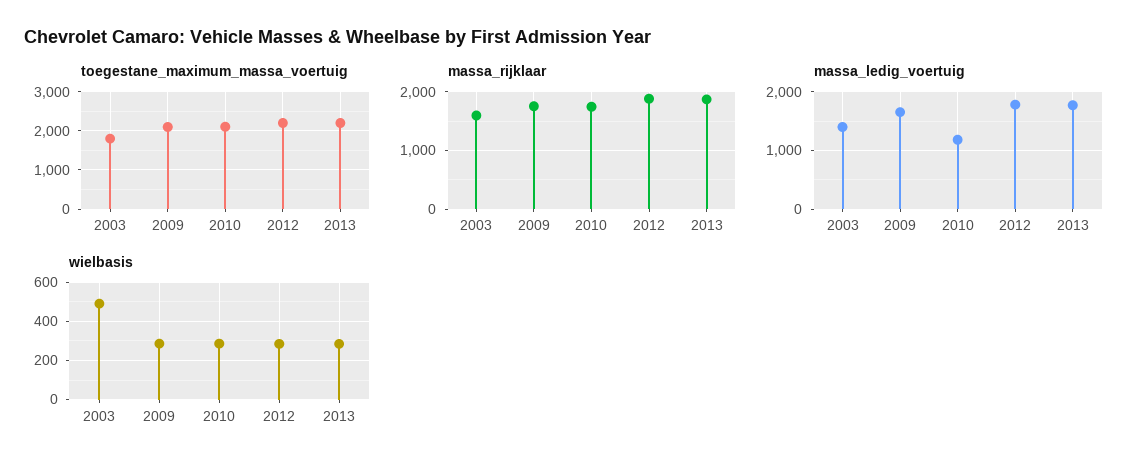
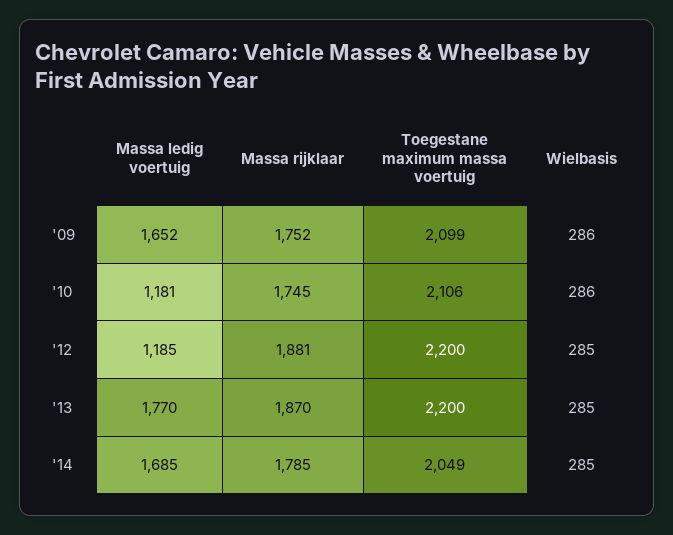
toegestane_maximum_massa_voertuig, 2003: 1800 -> none
massa_rijklaar, 2003: 1600 -> none
massa_ledig_voertuig, 2003: 1400 -> none
massa_ledig_voertuig, 2012: 1800 -> 1185
wielbasis, 2003: 500 -> none
massa_ledig_voertuig, '14: none -> 1685
massa_rijklaar, '14: none -> 1785
toegestane_maximum_massa_voertuig, '14: none -> 2049
wielbasis, '14: none -> 285

